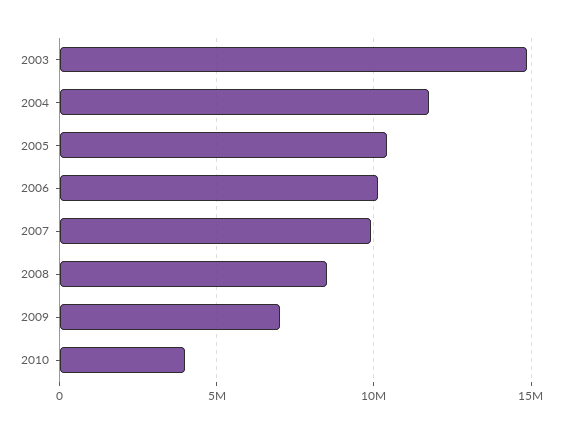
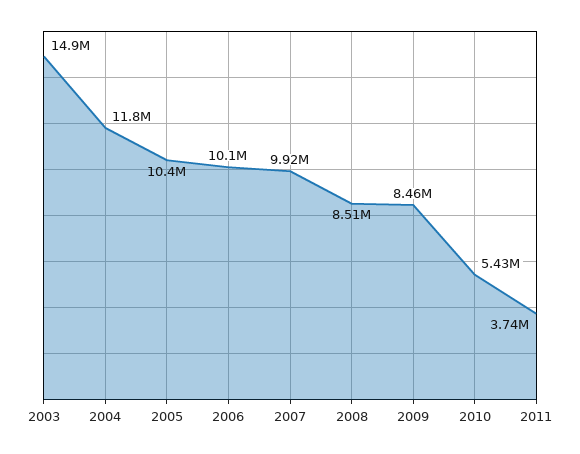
2009: 7000000 -> 8460000
2010: 4000000 -> 5430000
2011: none -> 3740000

